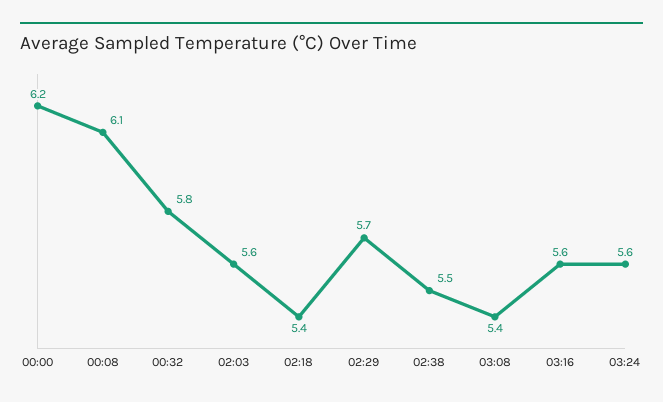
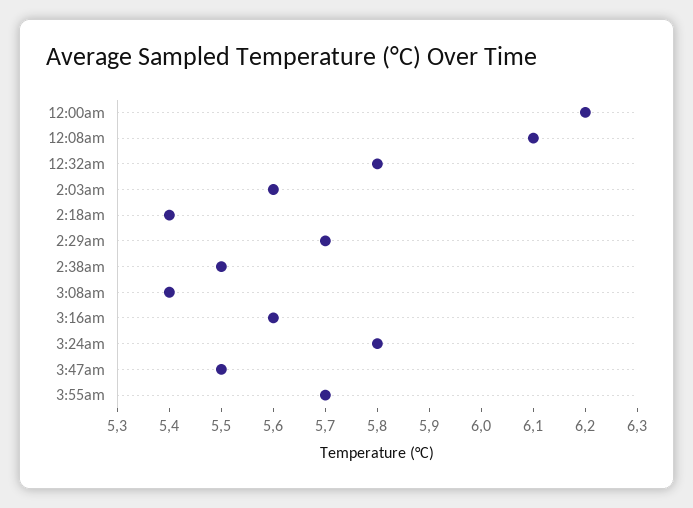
03:24: 5.6 -> 5.8
3:47am: none -> 5.5
3:55am: none -> 5.7

